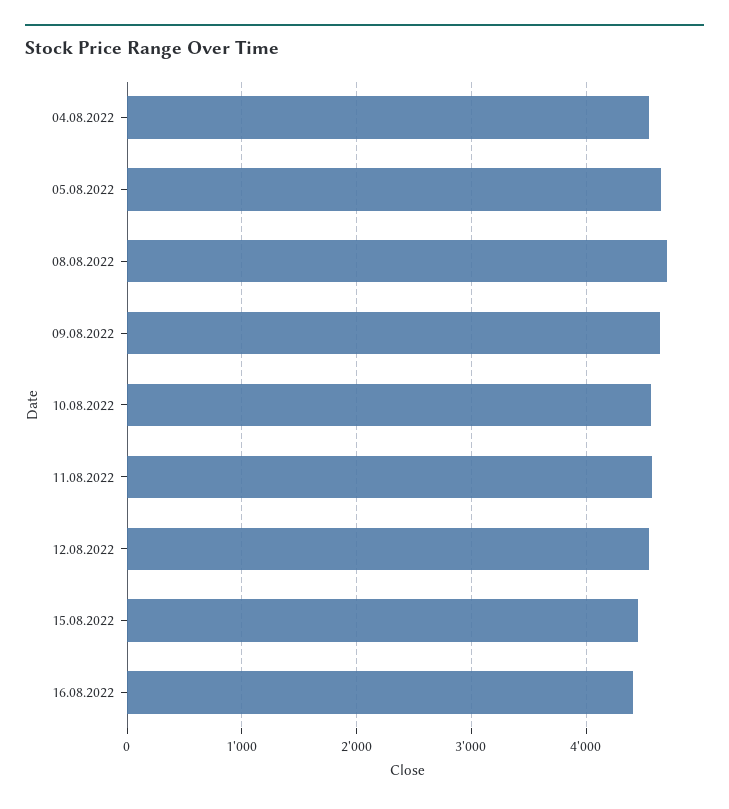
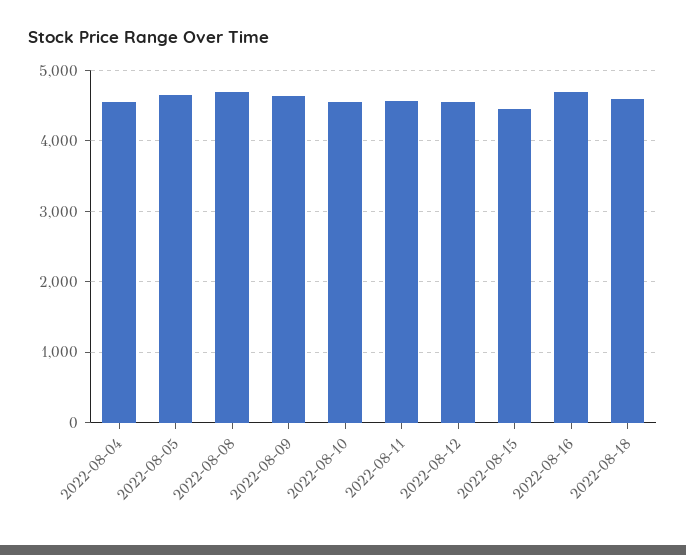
16.08.2022: 4400 -> 4700
2022-08-18: none -> 4600

